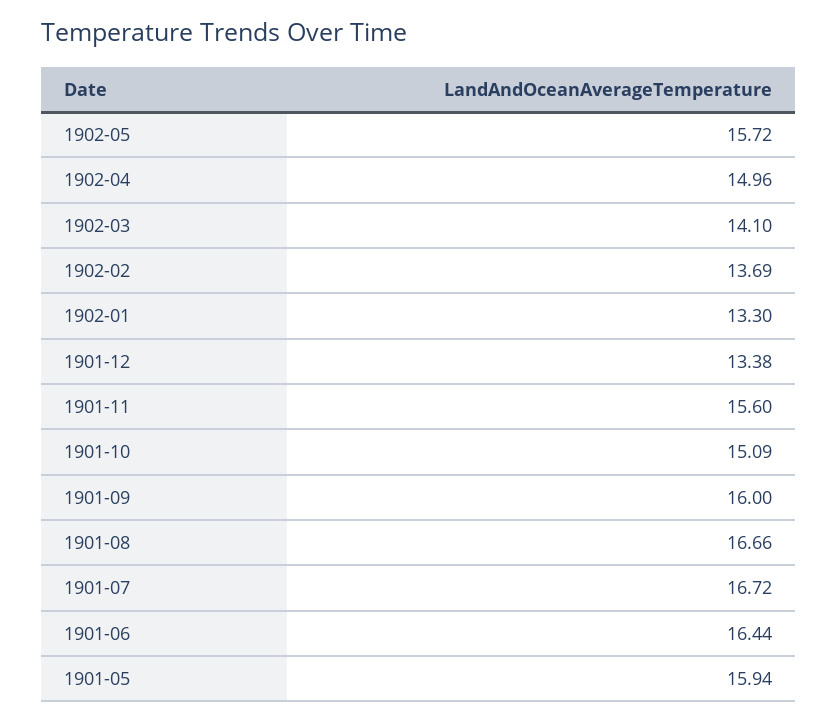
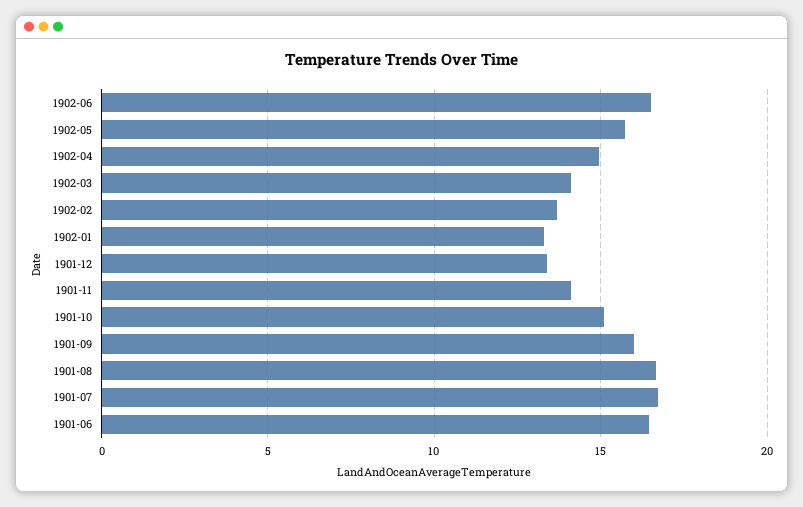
1901-11: 15.6 -> 14
1901-05: 15.94 -> none
1902-06: none -> 16.5

